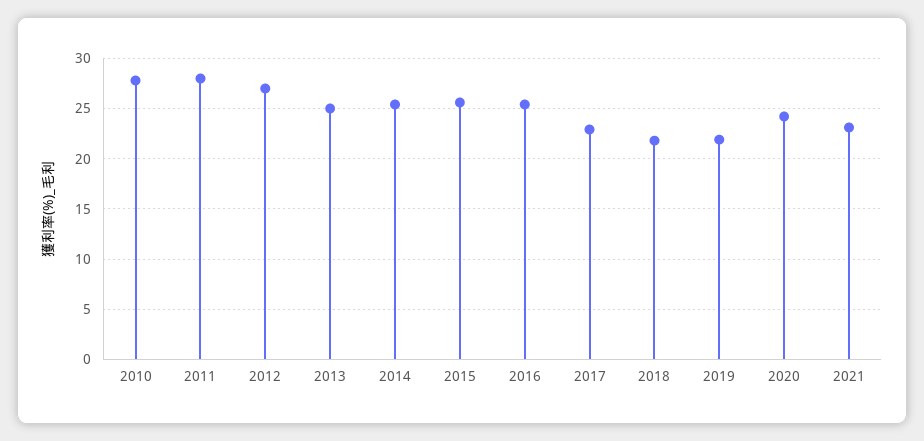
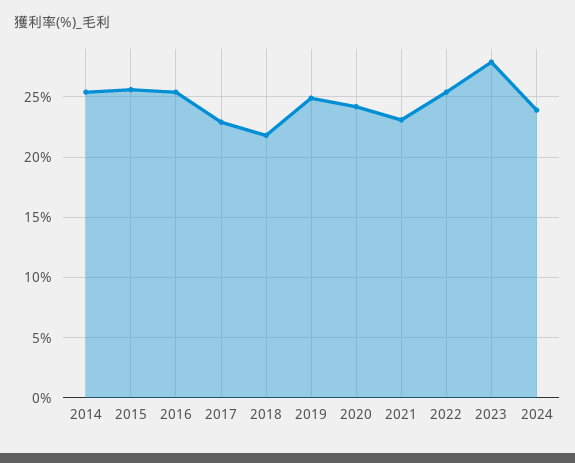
2010: 28 -> none
2011: 28 -> none
2012: 27 -> none
2013: 25 -> none
2019: 22 -> 25
2022: none -> 25.5
2023: none -> 28
2024: none -> 24

